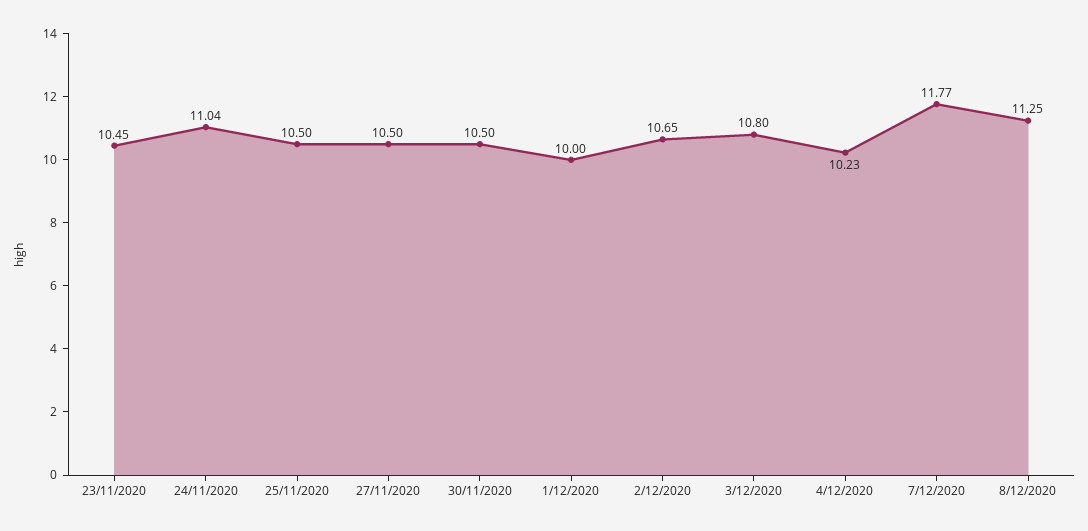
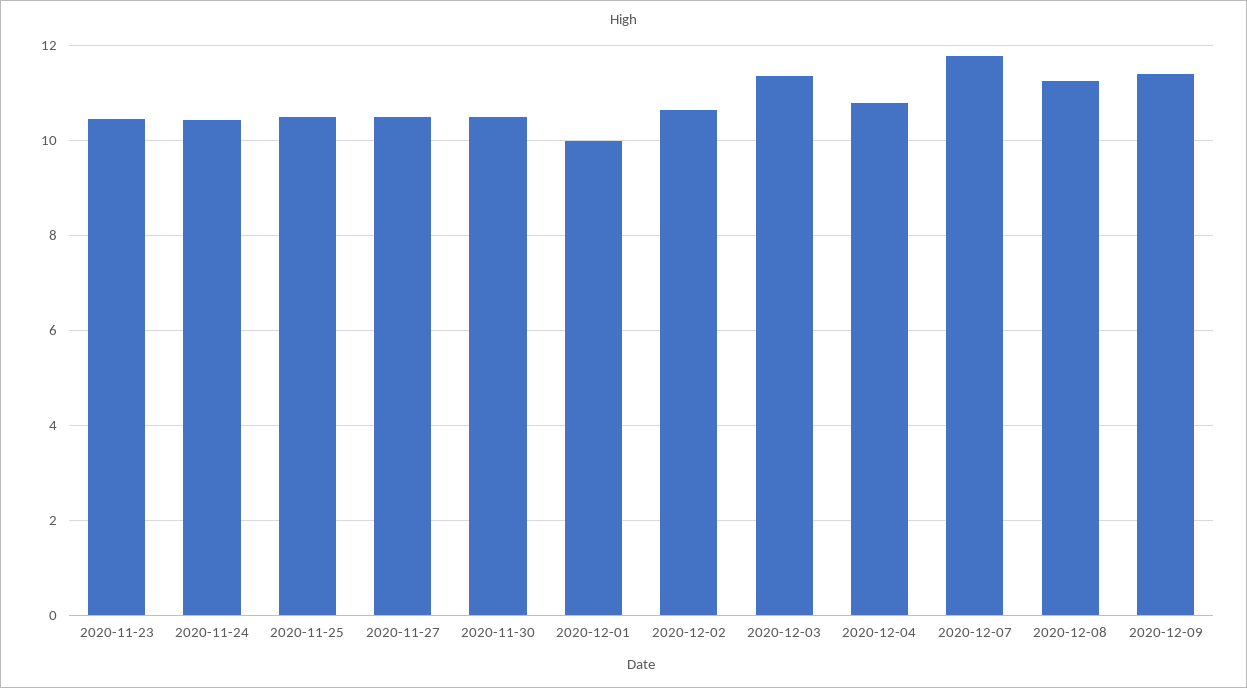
24/11/2020: 11.04 -> 10.4
3/12/2020: 10.8 -> 11.4
4/12/2020: 10.23 -> 10.8
2020-12-09: none -> 11.4

